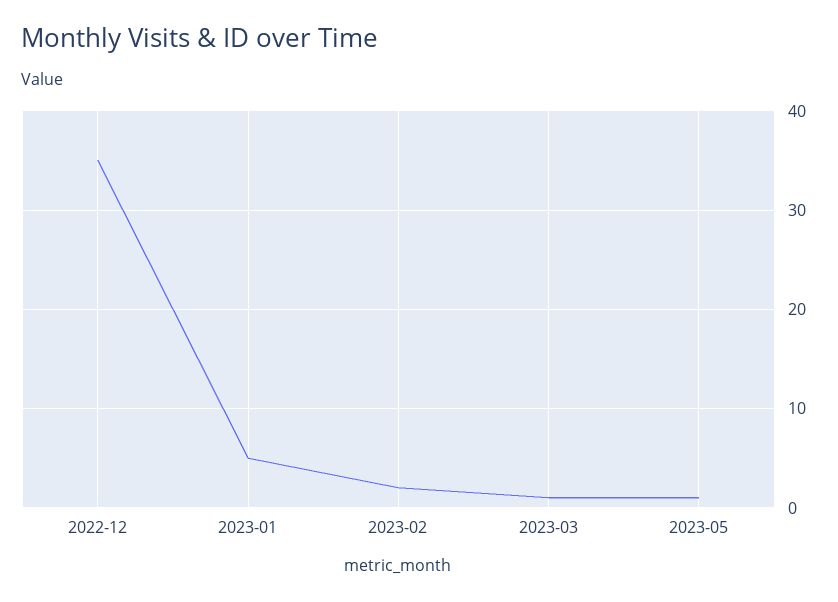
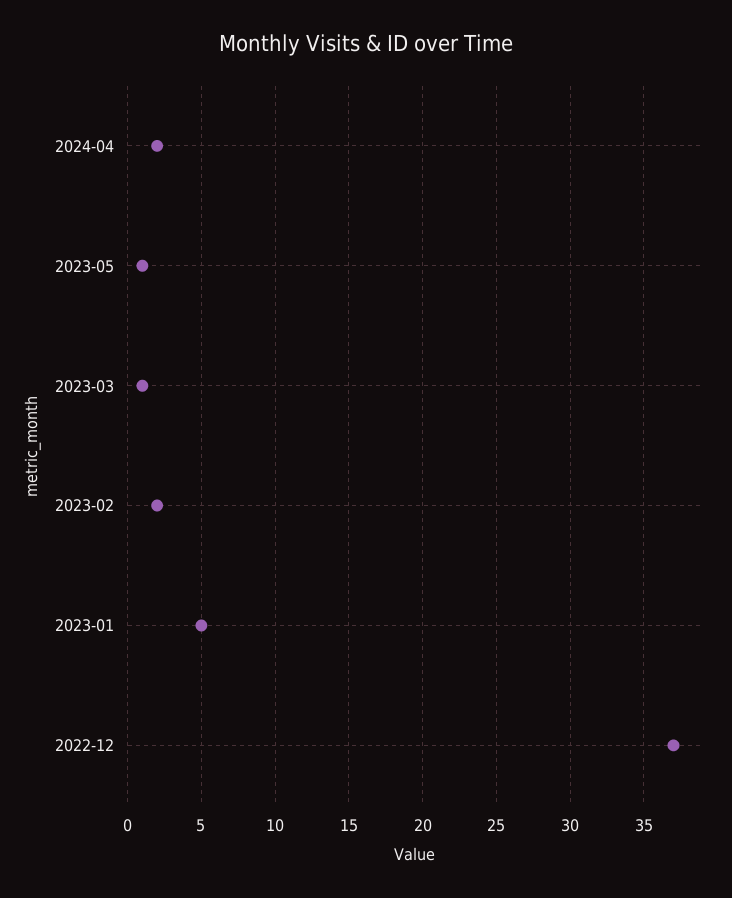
2022-12: 35 -> 37
2024-04: none -> 2

